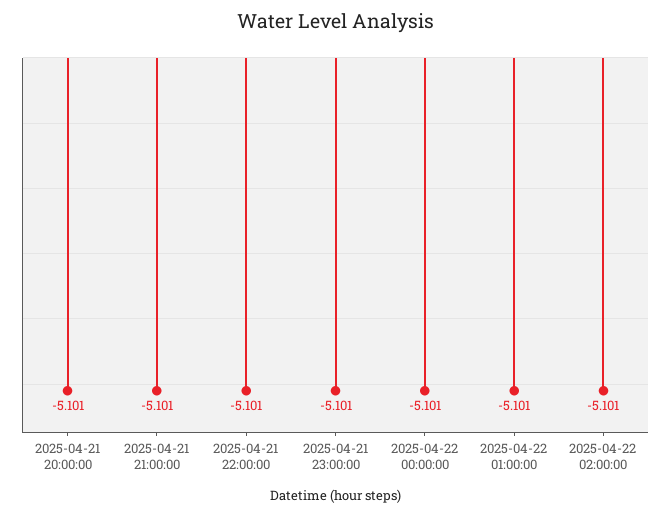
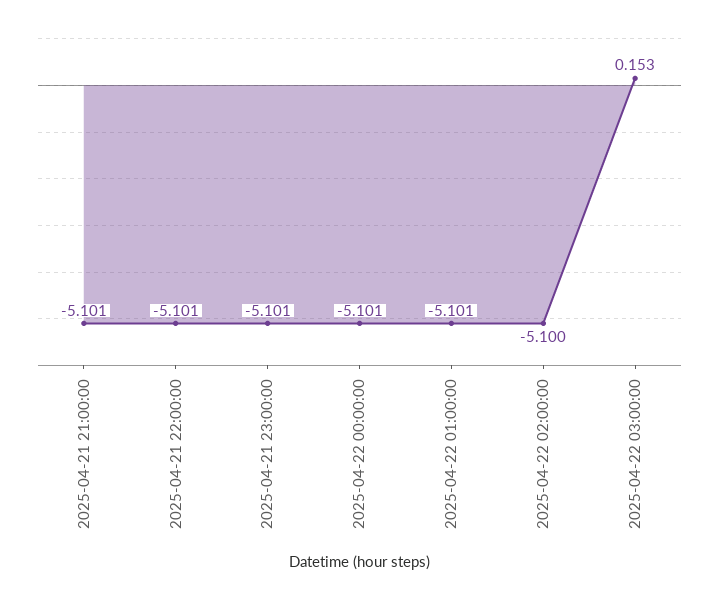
2025-04-21 20:00:00: -5.101 -> none
2025-04-22 02:00:00: -5.101 -> -5.1
2025-04-22 03:00:00: none -> 0.153

